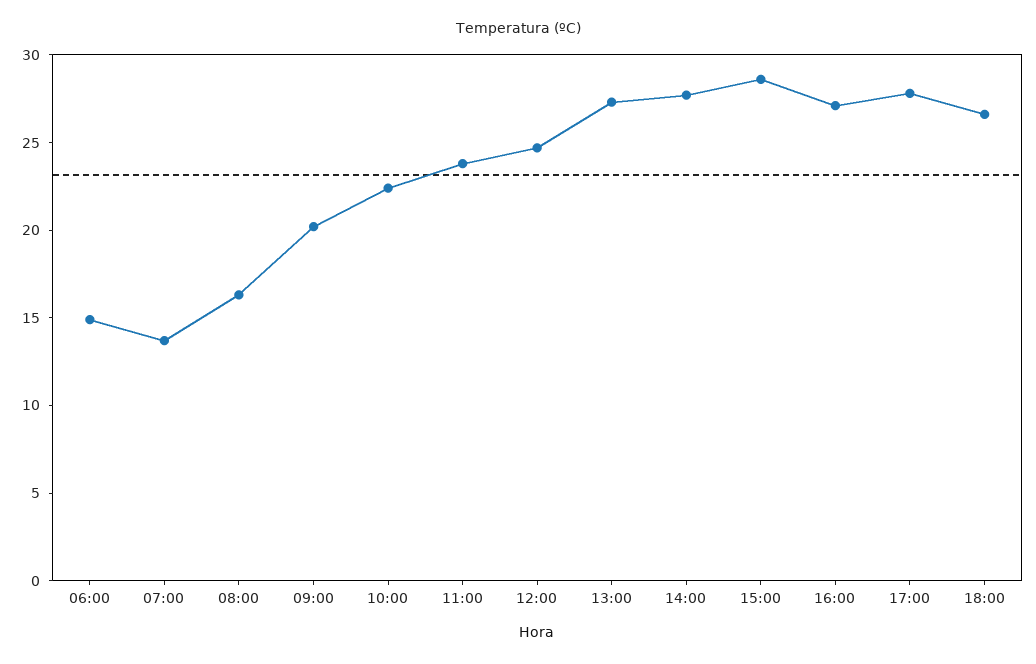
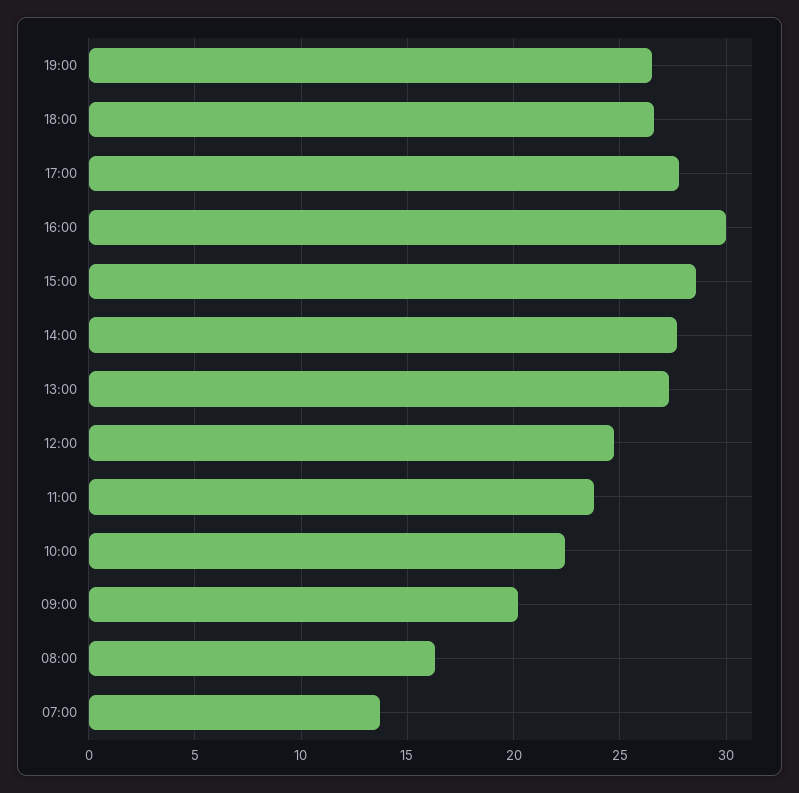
06:00: 15 -> none
16:00: 27 -> 30
19:00: none -> 26.5

